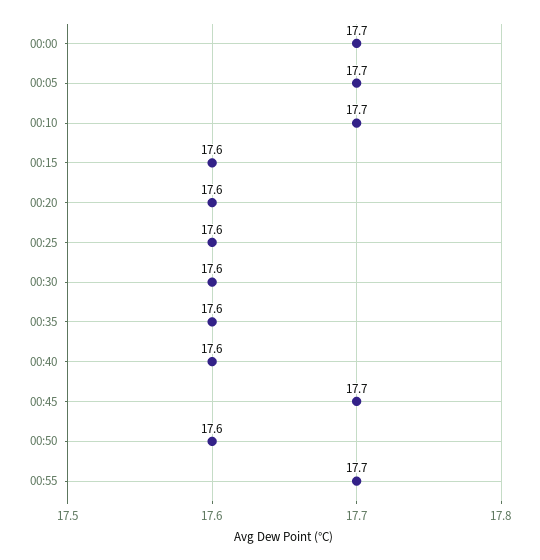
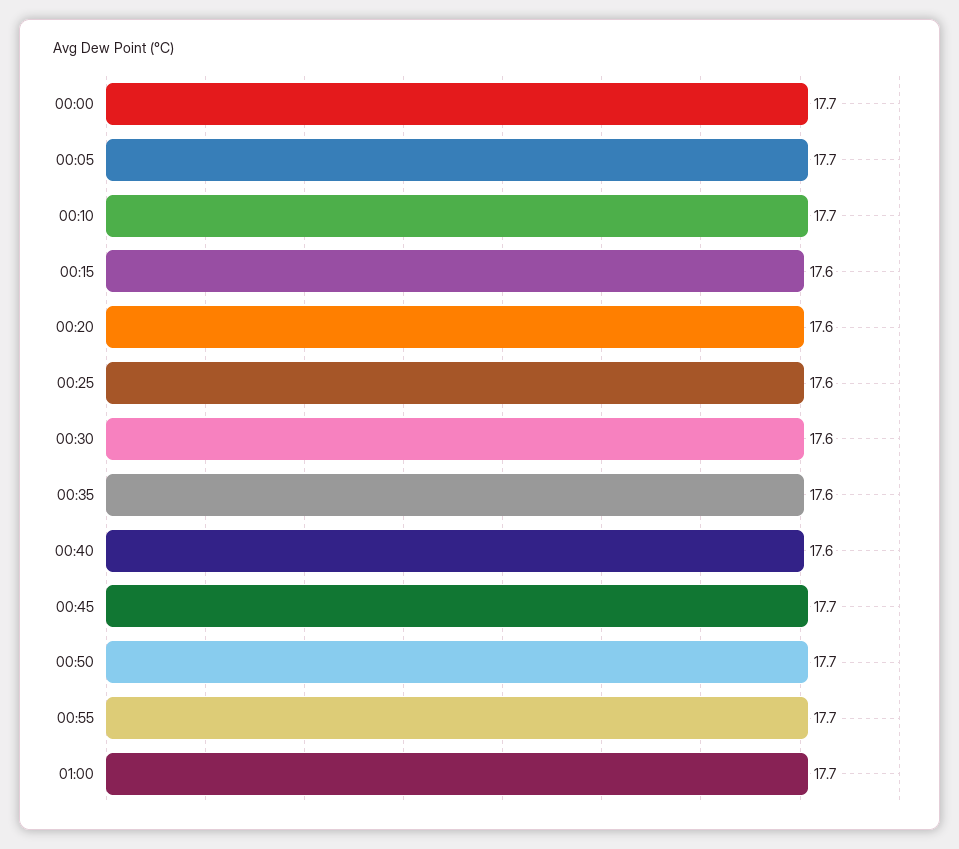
00:50: 17.6 -> 17.7
01:00: none -> 17.7

